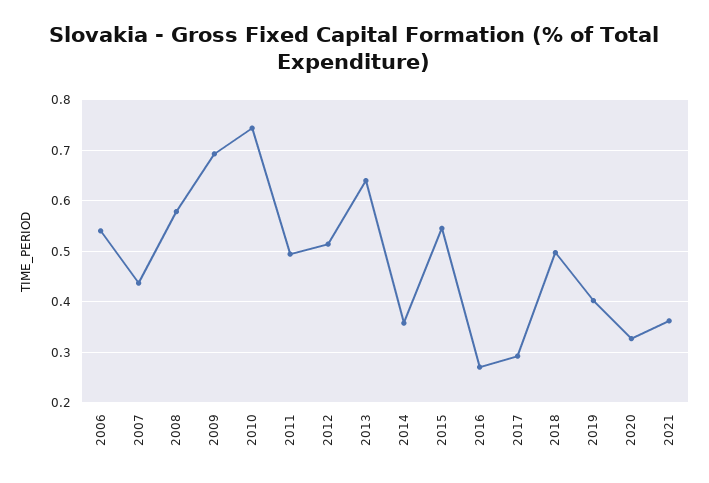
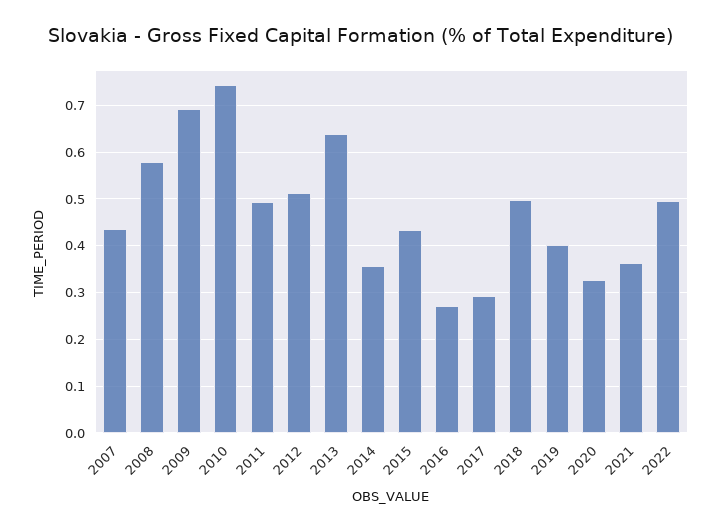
2006: 0.54 -> none
2015: 0.54 -> 0.44
2022: none -> 0.5

